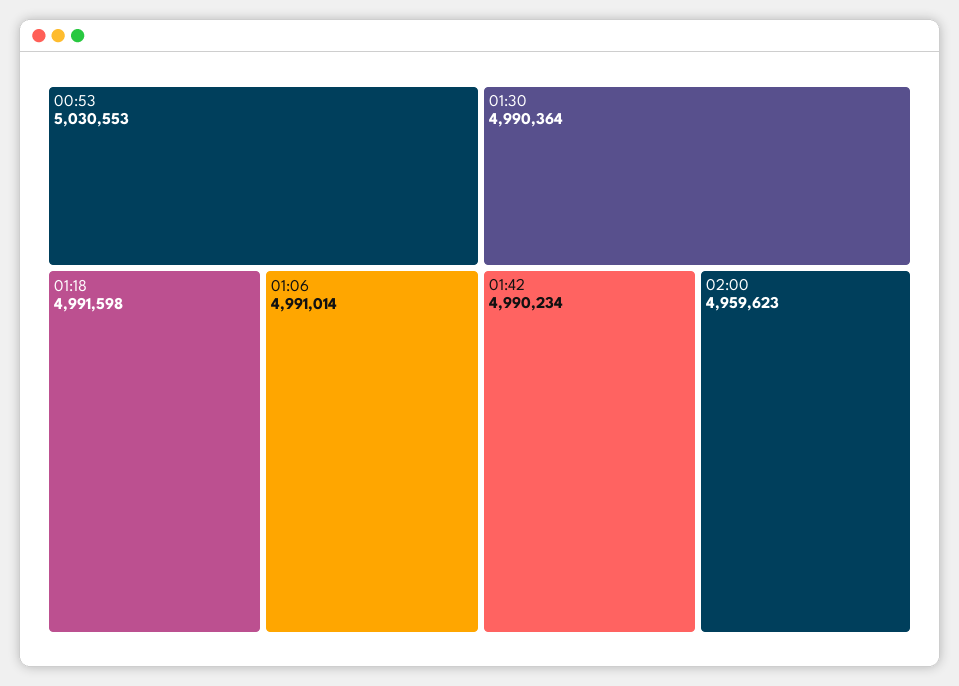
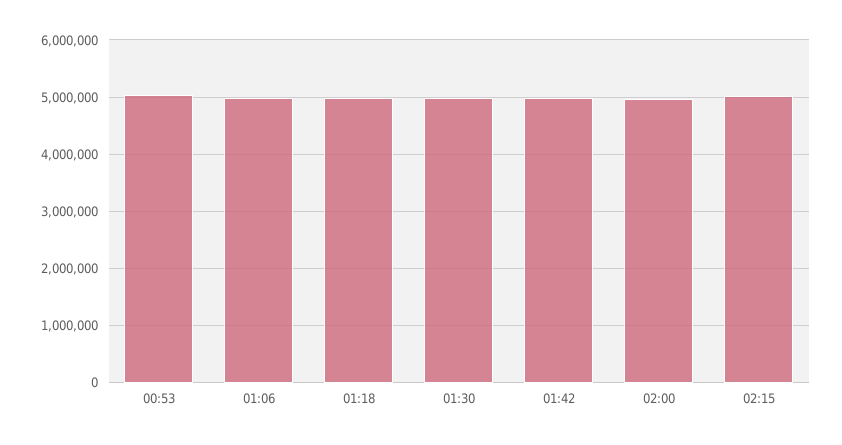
02:15: none -> 5000000

